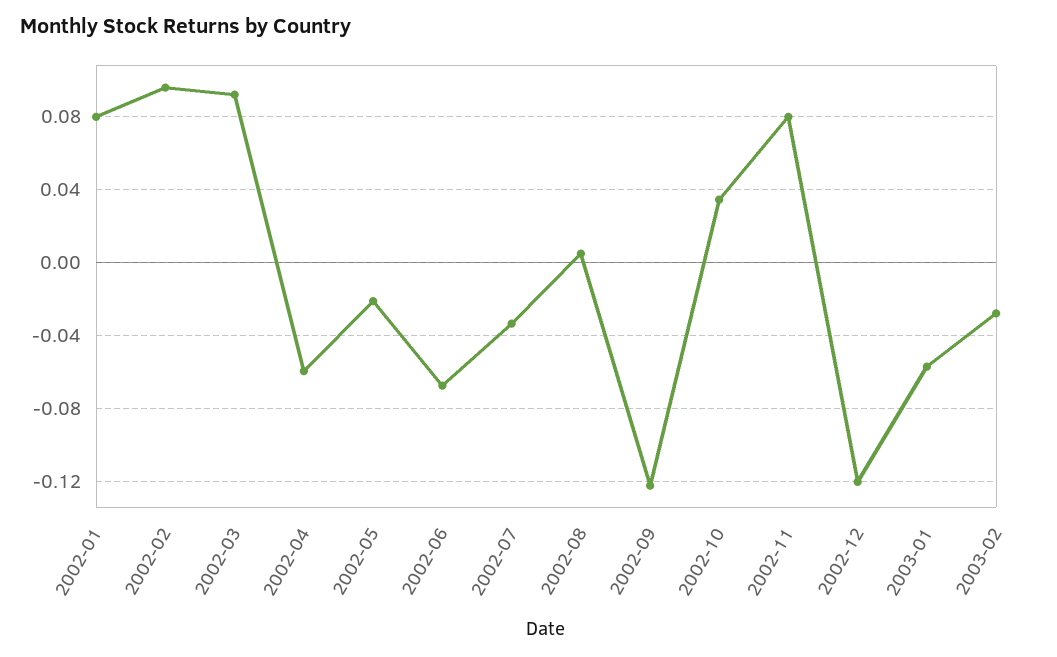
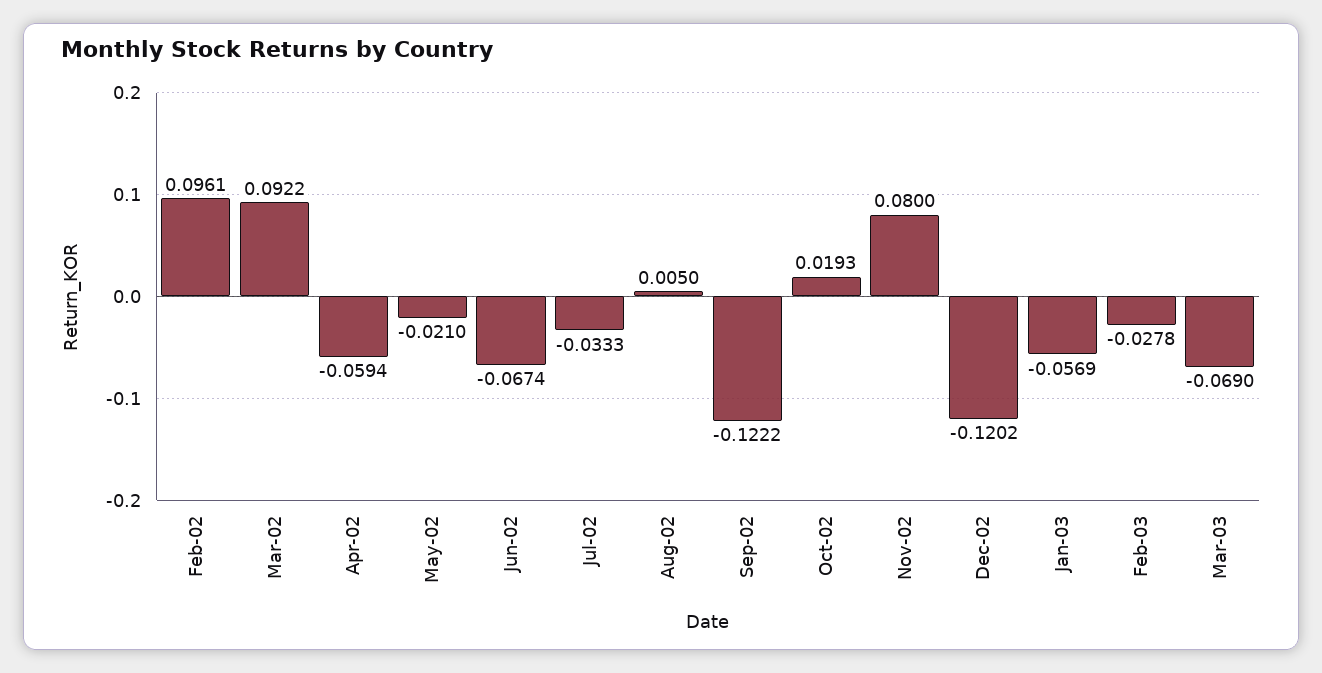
2002-01: 0.08 -> none
2002-10: 0.035 -> 0.0193
Mar-03: none -> -0.069

